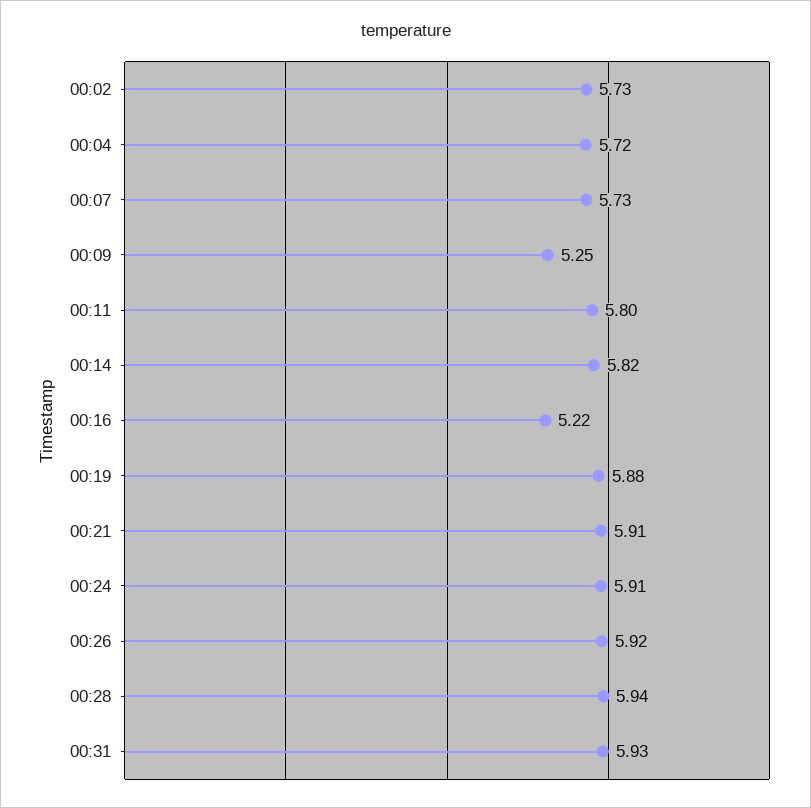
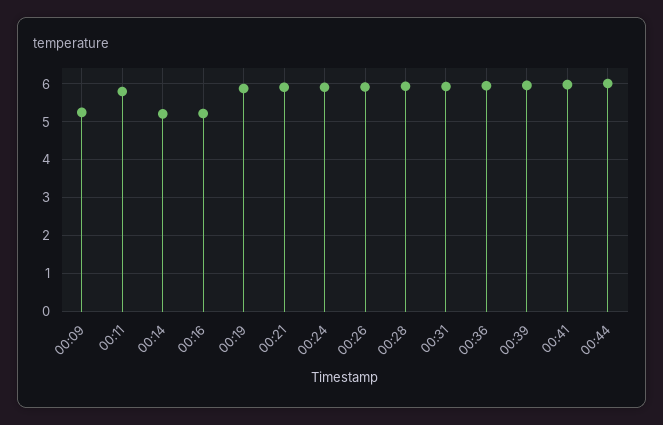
00:02: 5.73 -> none
00:04: 5.72 -> none
00:07: 5.73 -> none
00:14: 5.82 -> 5.2
00:36: none -> 6
00:39: none -> 6
00:41: none -> 6
00:44: none -> 6

